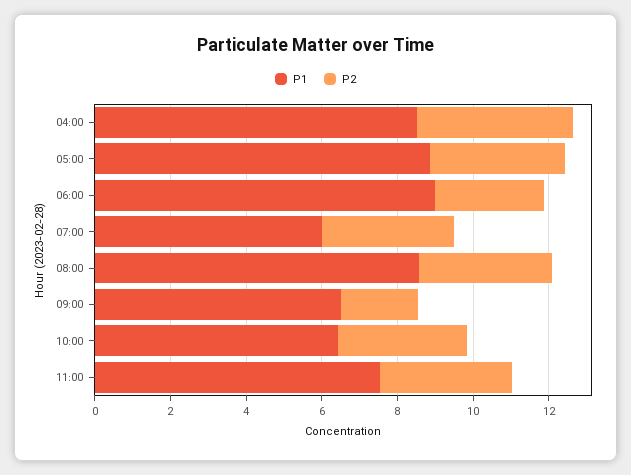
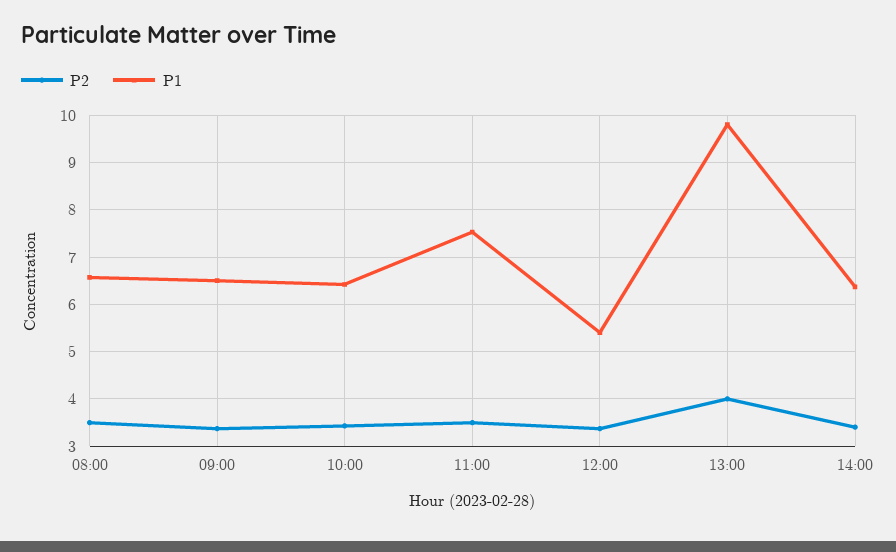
P1, 04:00: 8.5 -> none
P2, 04:00: 4 -> none
P1, 05:00: 9 -> none
P2, 05:00: 3.5 -> none
P1, 06:00: 9 -> none
P2, 06:00: 3 -> none
P1, 07:00: 6 -> none
P2, 07:00: 3.5 -> none
P1, 08:00: 8.5 -> 6.6
P2, 09:00: 2 -> 3.4
P2, 12:00: none -> 3.4
P1, 12:00: none -> 5.4
P2, 13:00: none -> 4
P1, 13:00: none -> 9.8
P2, 14:00: none -> 3.4
P1, 14:00: none -> 6.4

